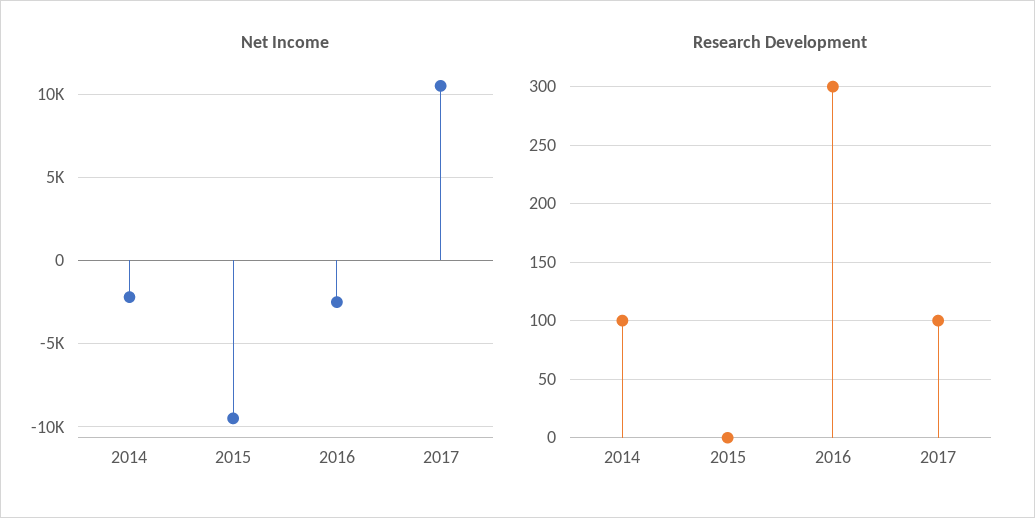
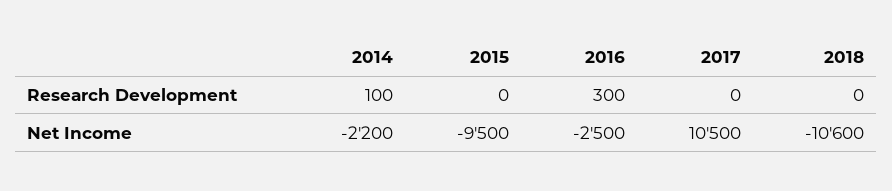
Research Development, 2017: 100 -> 0
Research Development, 2018: none -> 0
Net Income, 2018: none -> -10600

